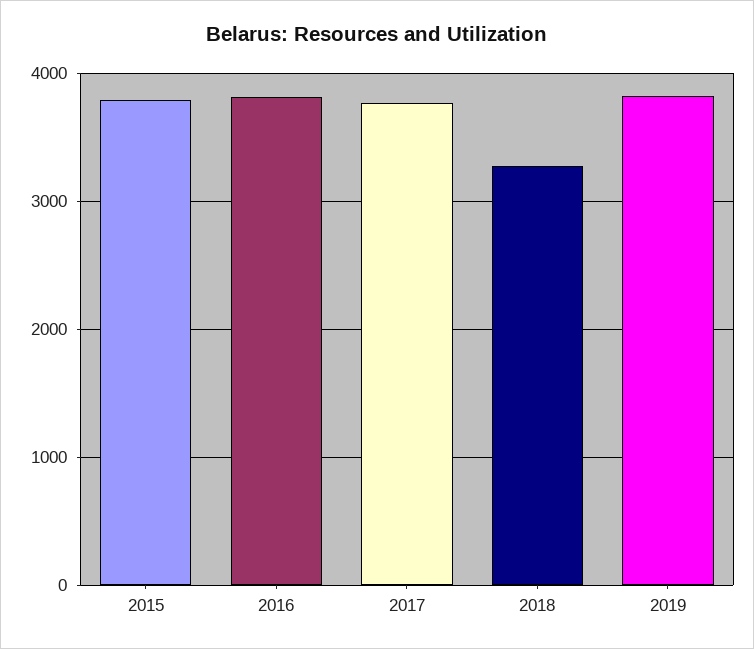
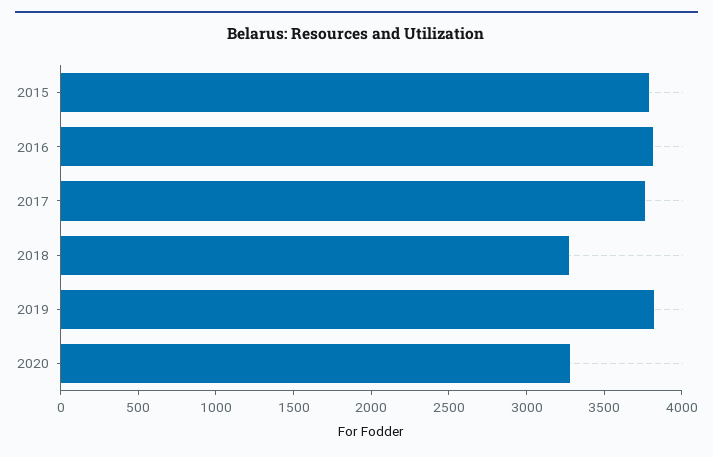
2020: none -> 3300

